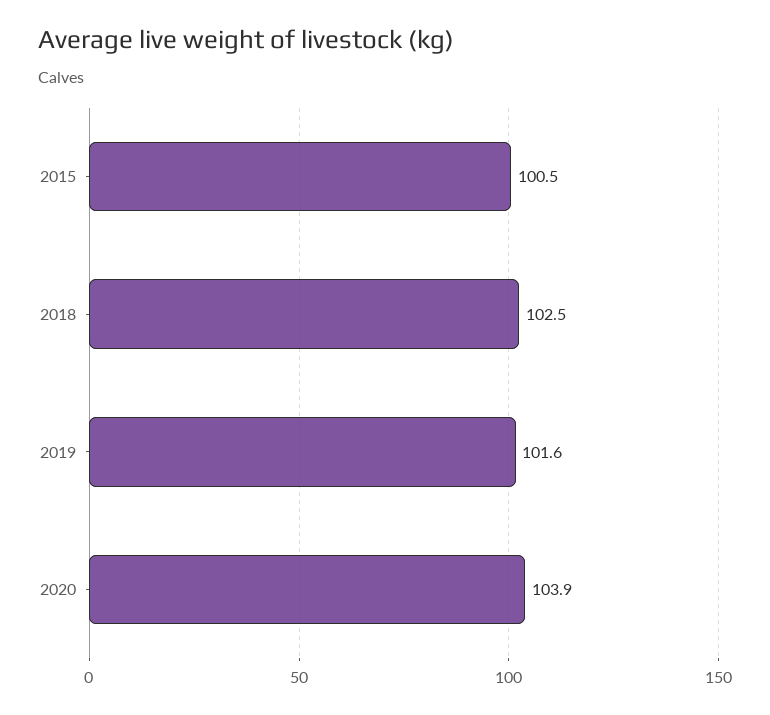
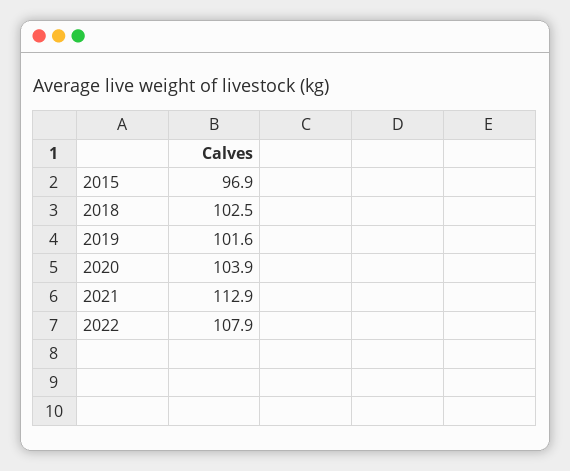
2015: 100.5 -> 96.9
2021: none -> 112.9
2022: none -> 107.9

